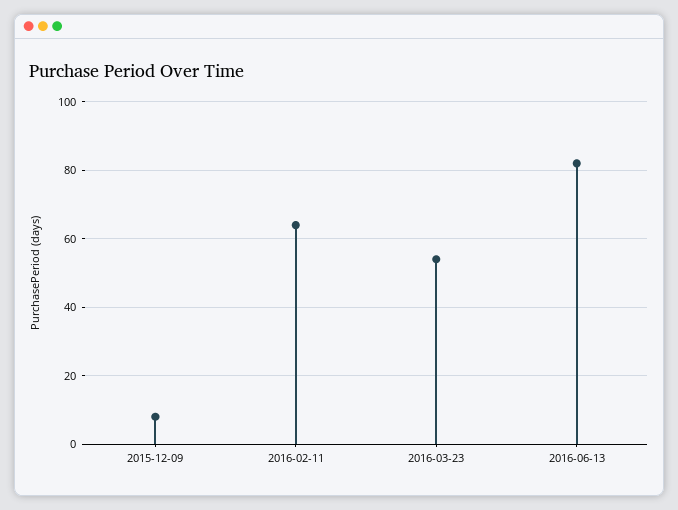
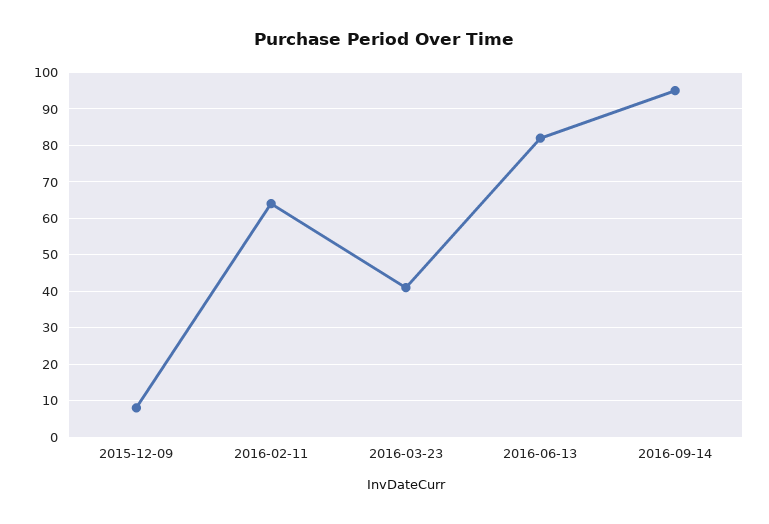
2016-03-23: 55 -> 40
2016-09-14: none -> 95

